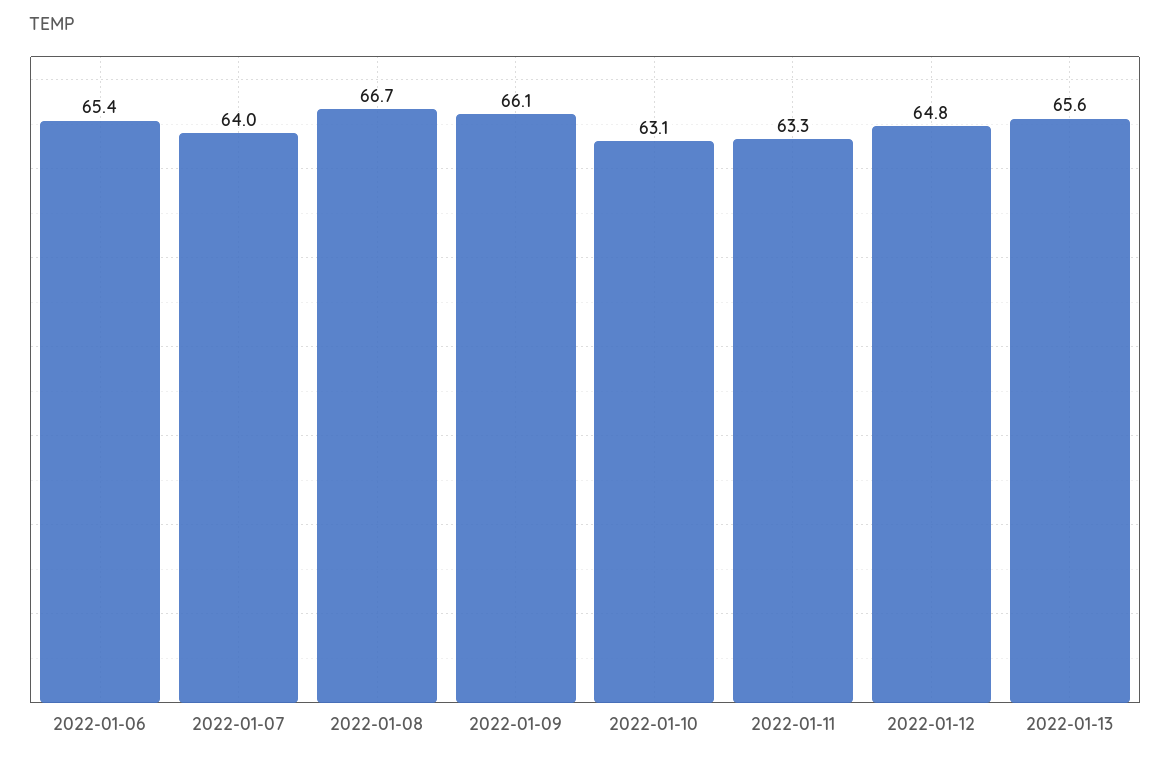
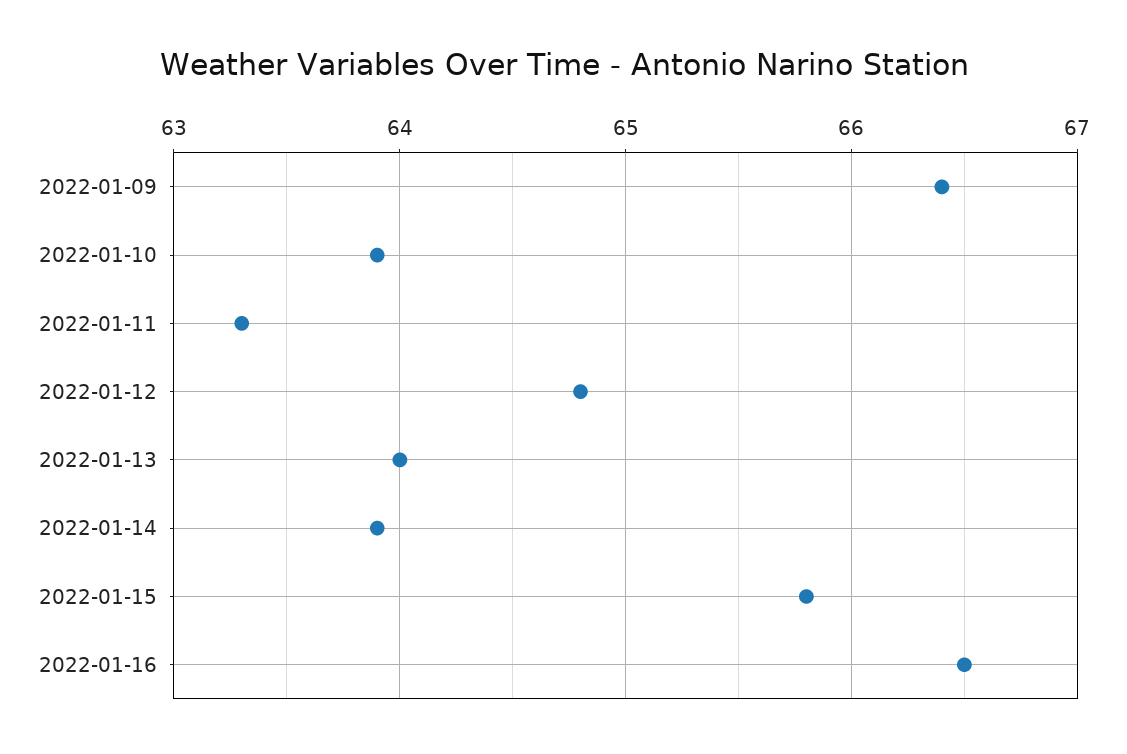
2022-01-06: 65.4 -> none
2022-01-07: 64 -> none
2022-01-08: 66.7 -> none
2022-01-09: 66.1 -> 66.4
2022-01-10: 63.1 -> 63.9
2022-01-13: 65.6 -> 64
2022-01-14: none -> 63.9
2022-01-15: none -> 65.8
2022-01-16: none -> 66.5

